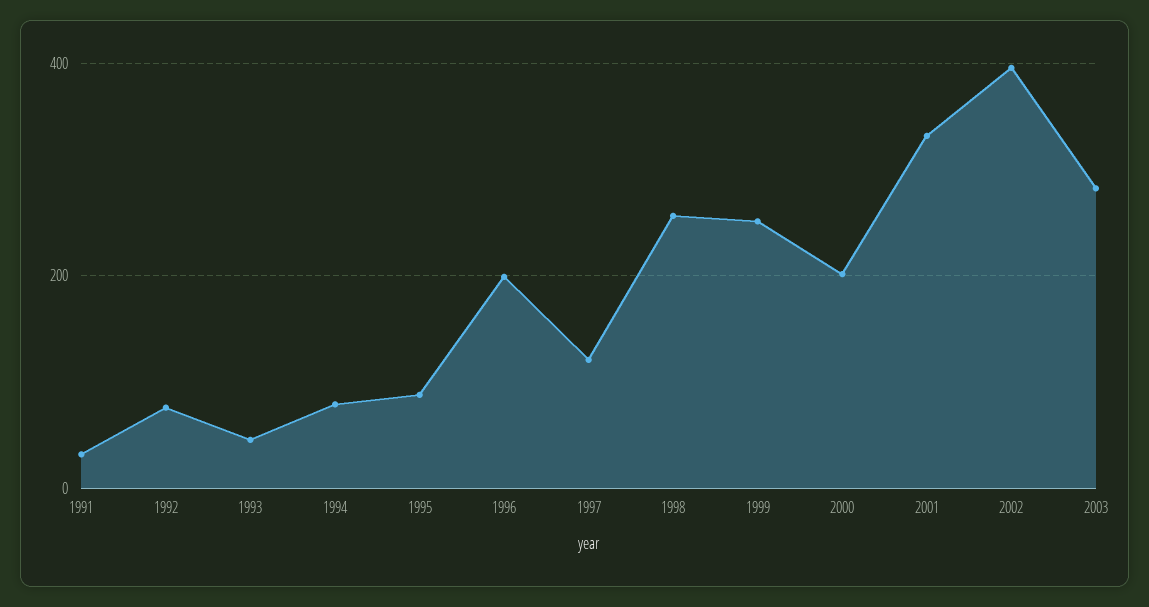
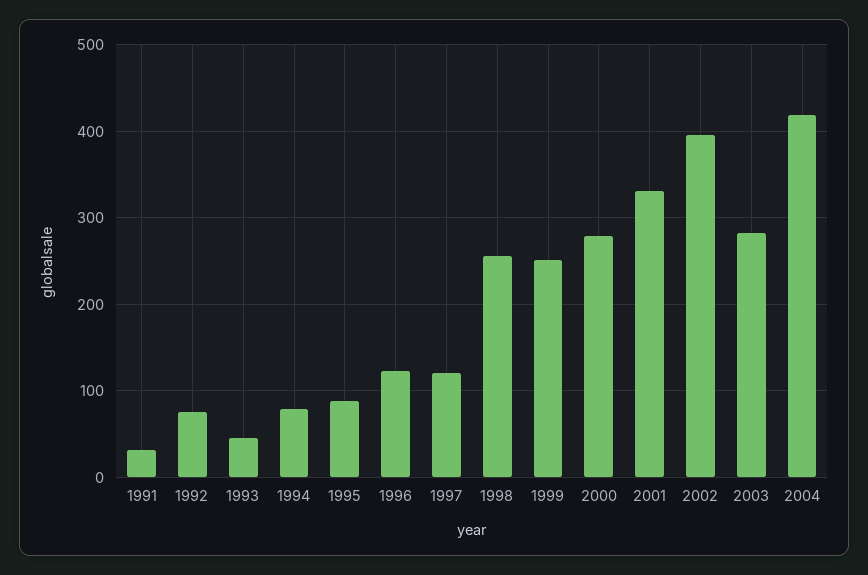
1996: 200 -> 120
2000: 200 -> 280
2004: none -> 420

